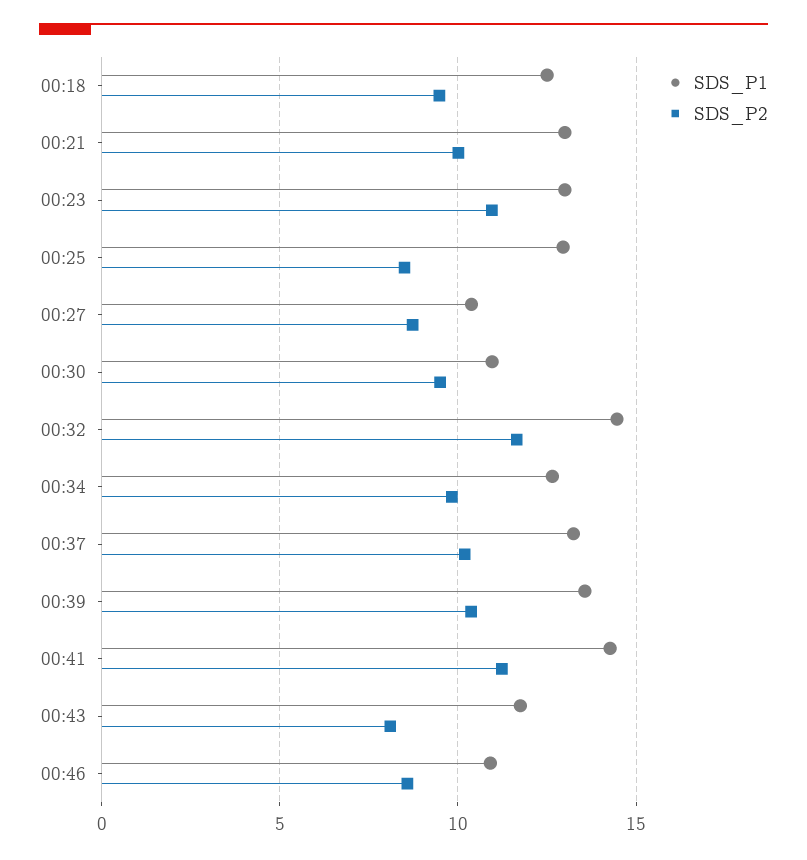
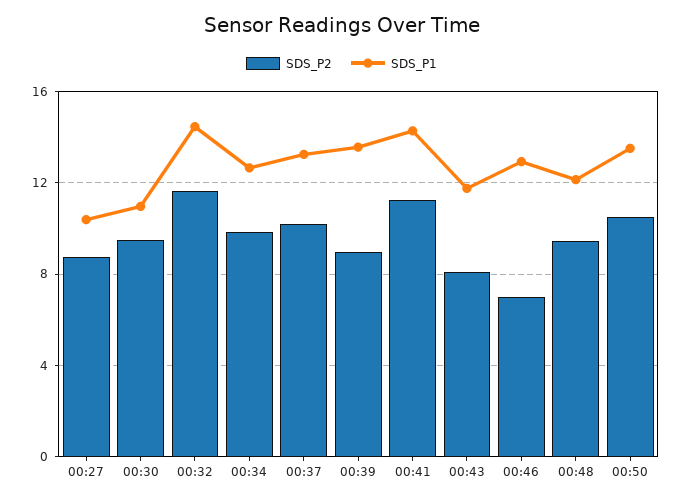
SDS_P1, 00:18: 12.5 -> none
SDS_P2, 00:18: 9.5 -> none
SDS_P1, 00:21: 13 -> none
SDS_P2, 00:21: 10 -> none
SDS_P1, 00:23: 13 -> none
SDS_P2, 00:23: 11 -> none
SDS_P1, 00:25: 13 -> none
SDS_P2, 00:25: 8.5 -> none
SDS_P2, 00:39: 10.5 -> 9
SDS_P1, 00:46: 11 -> 13
SDS_P2, 00:46: 8.5 -> 7
SDS_P2, 00:48: none -> 9.5
SDS_P1, 00:48: none -> 12
SDS_P2, 00:50: none -> 10.5
SDS_P1, 00:50: none -> 13.5

